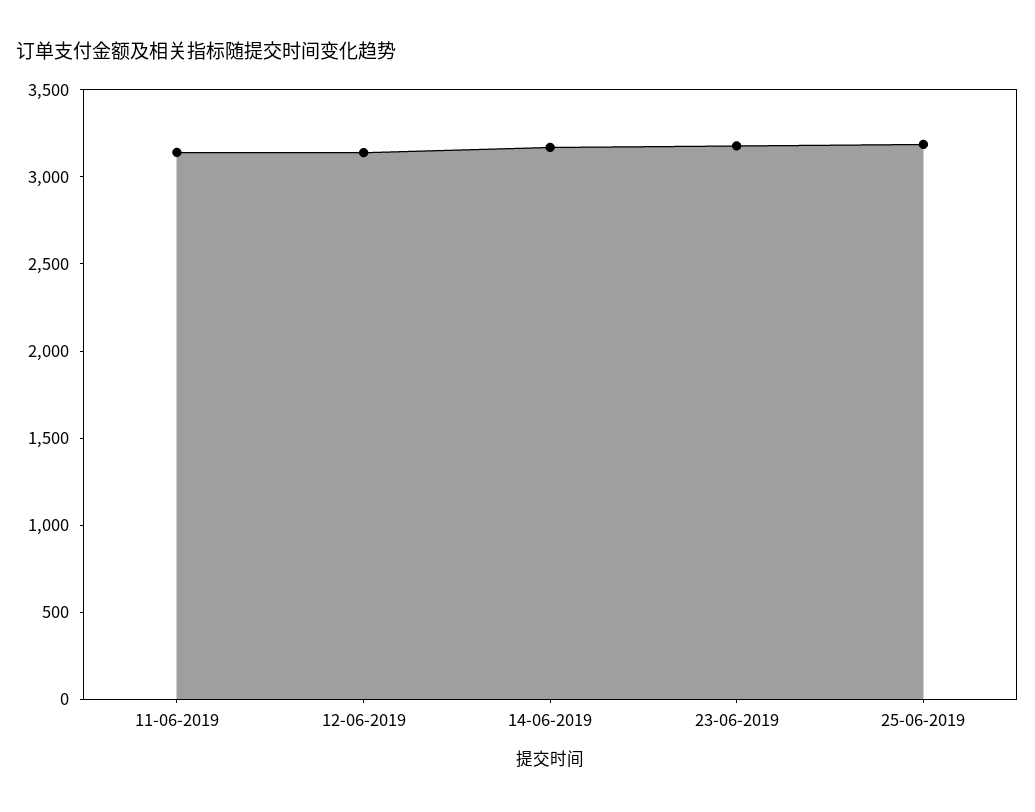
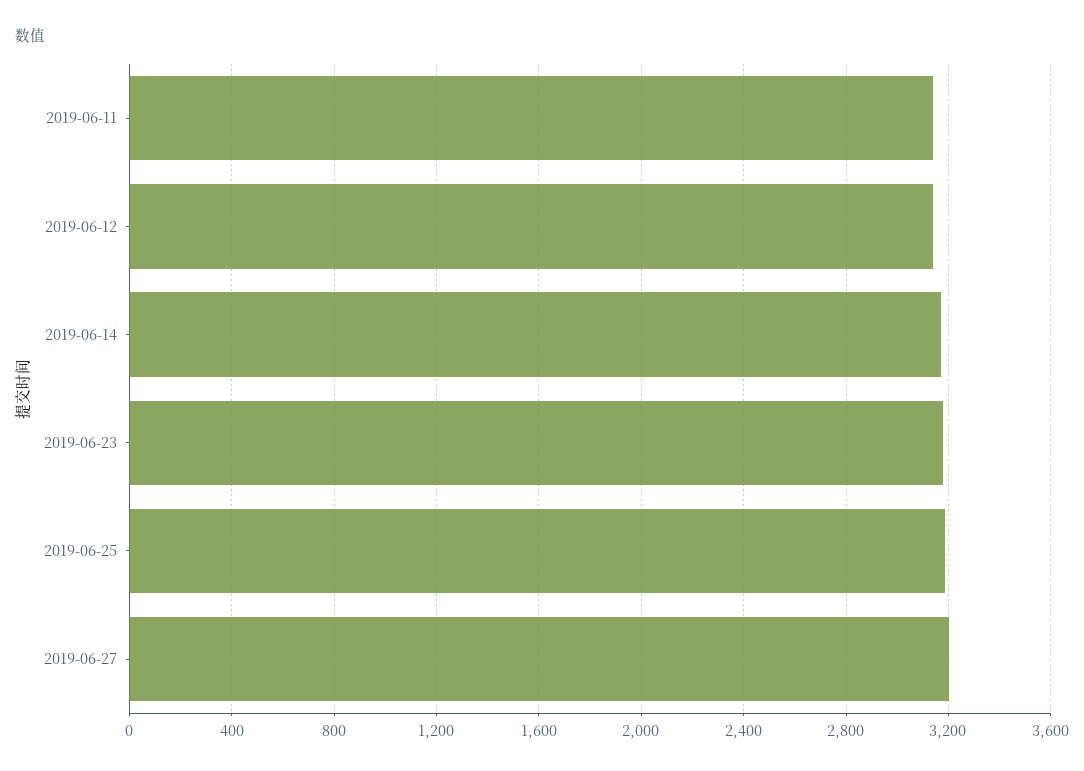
2019-06-27: none -> 3200

